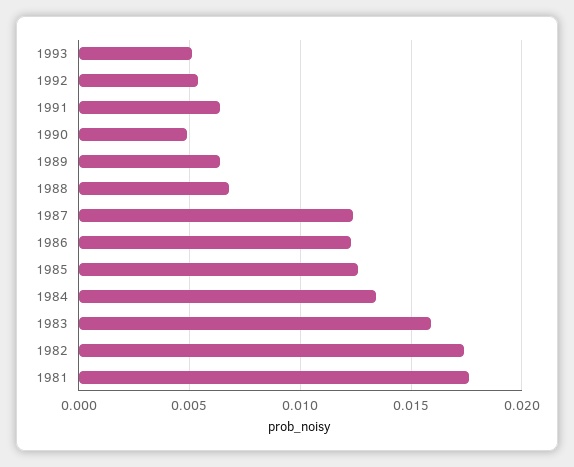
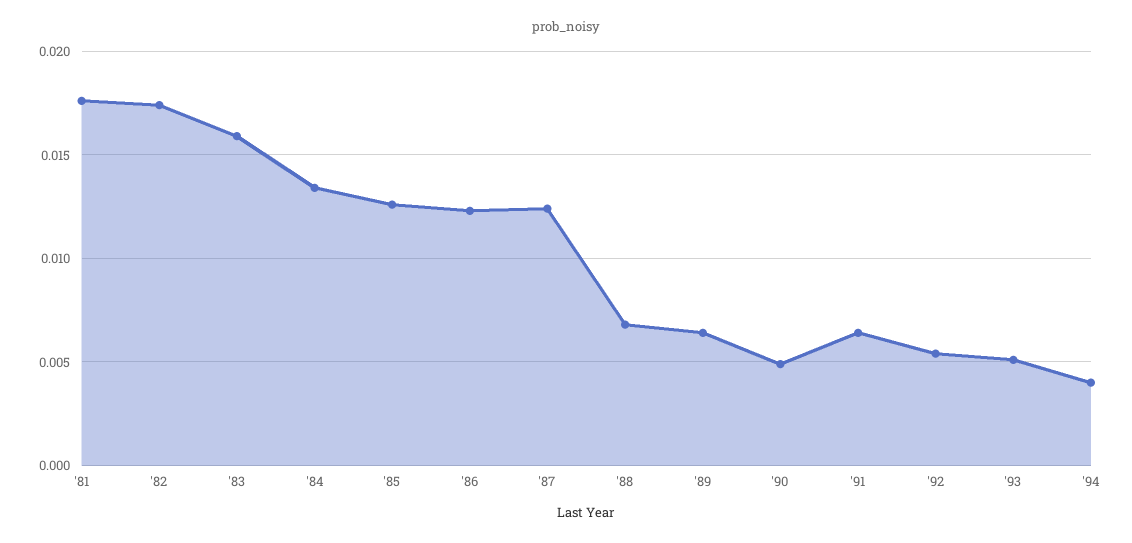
'94: none -> 0.004

